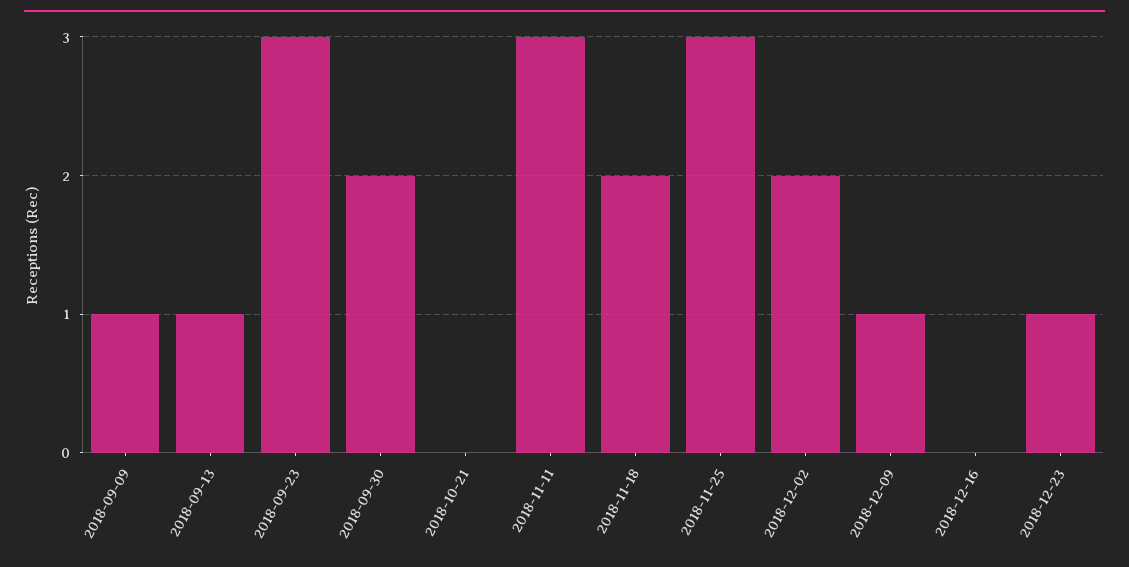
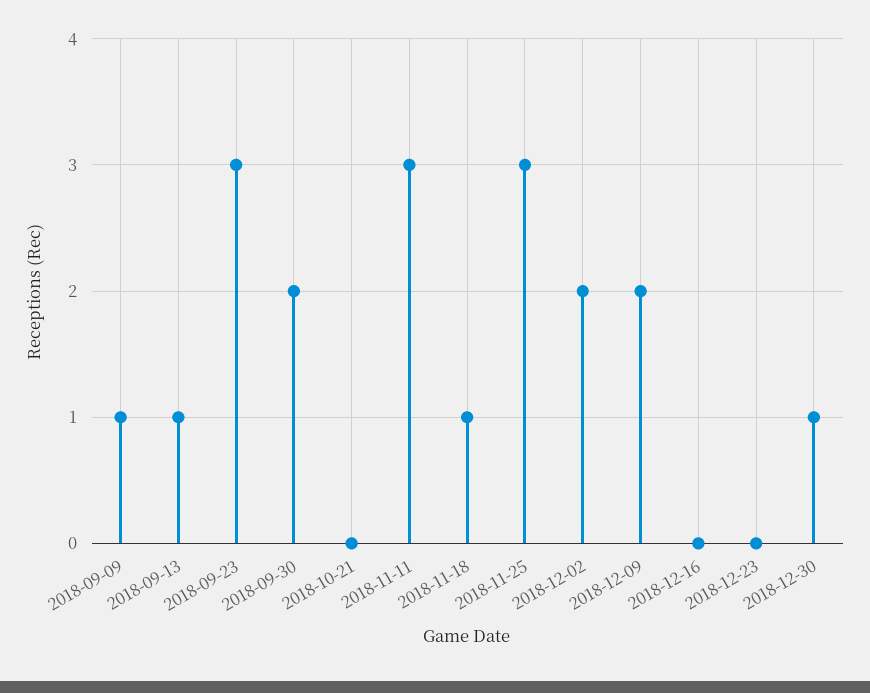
2018-11-18: 2 -> 1
2018-12-09: 1 -> 2
2018-12-23: 1 -> 0
2018-12-30: none -> 1

